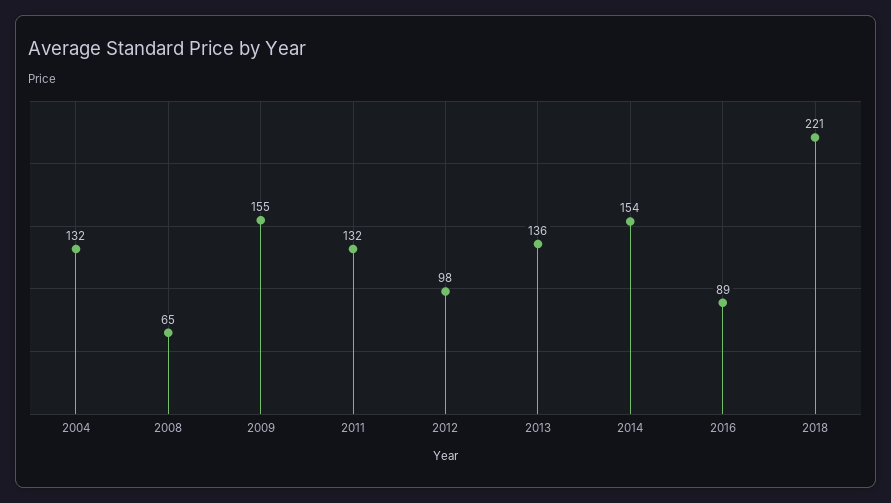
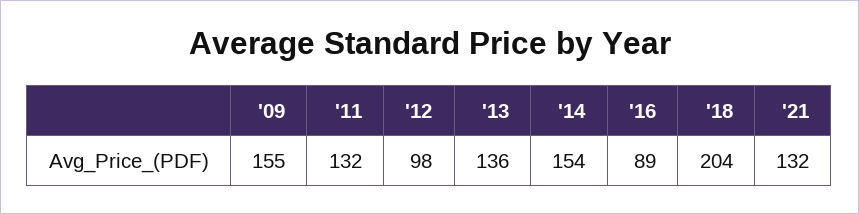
2004: 132 -> none
2008: 65 -> none
2018: 221 -> 204
'21: none -> 132

